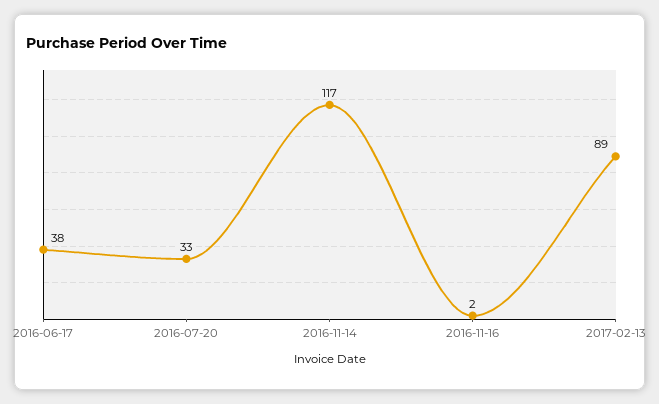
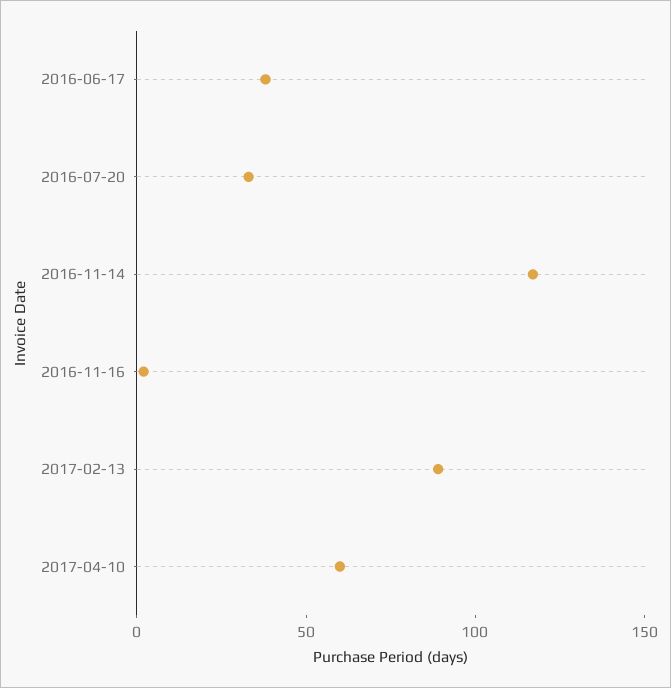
2017-04-10: none -> 60

